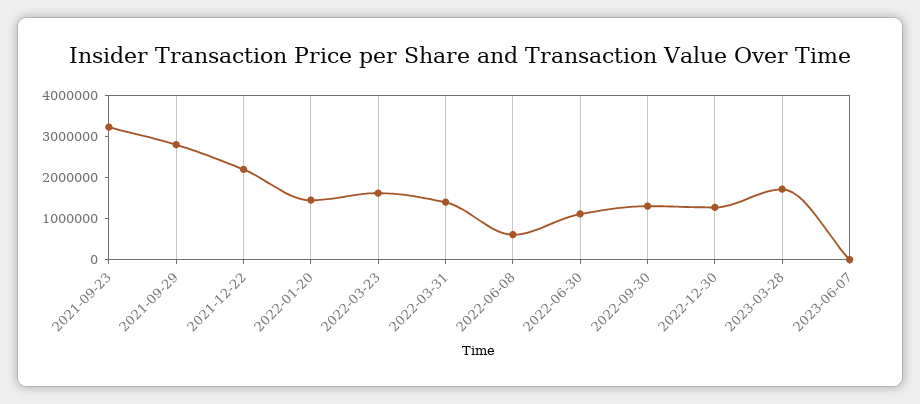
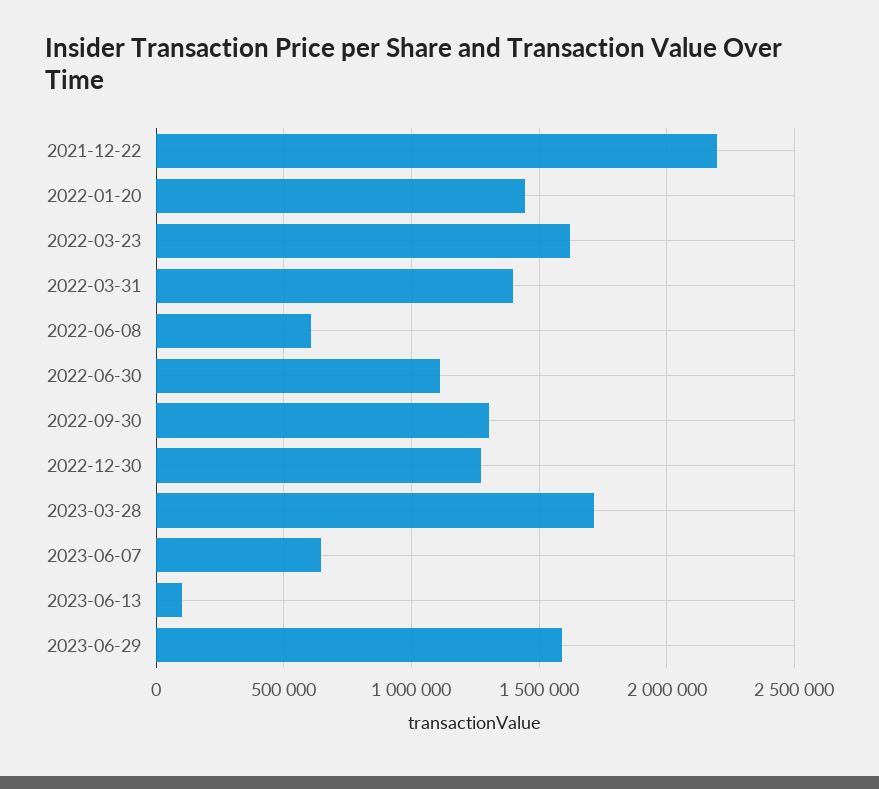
2021-09-23: 3200000 -> none
2021-09-29: 2800000 -> none
2023-06-07: 0 -> 650000
2023-06-13: none -> 100000
2023-06-29: none -> 1600000

